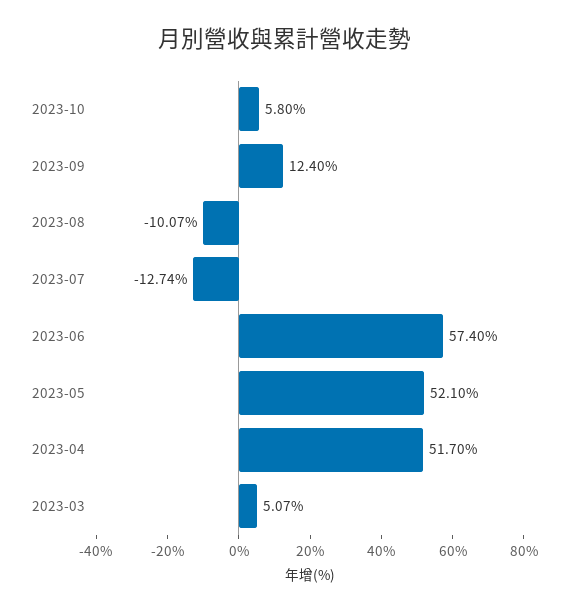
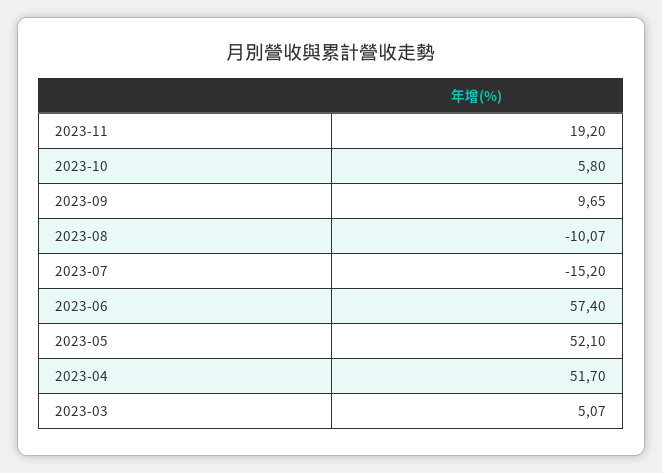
2023-09: 12.4 -> 9.65
2023-07: -12.74 -> -15.2
2023-11: none -> 19.2

